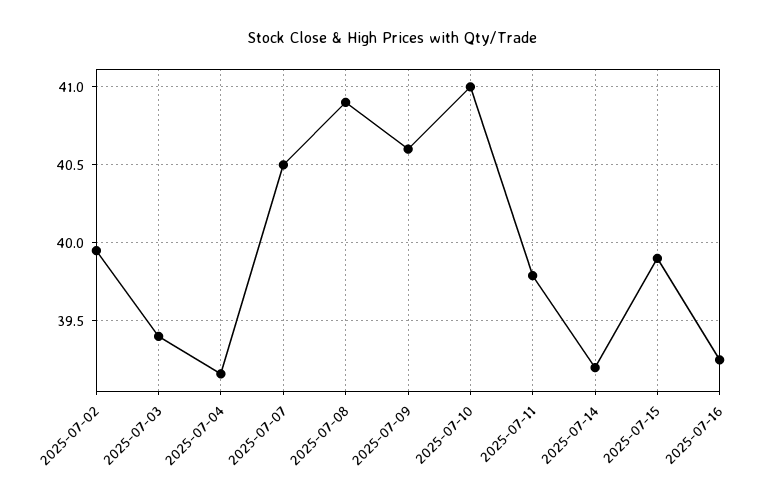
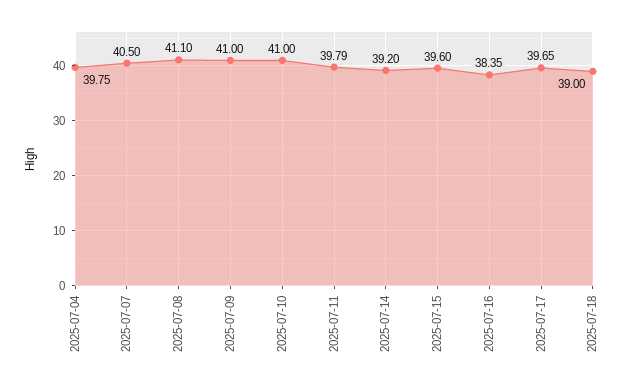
2025-07-02: 39.95 -> none
2025-07-03: 39.4 -> none
2025-07-04: 39.15 -> 39.75
2025-07-08: 40.9 -> 41.1
2025-07-09: 40.6 -> 41
2025-07-15: 39.9 -> 39.6
2025-07-16: 39.25 -> 38.35
2025-07-17: none -> 39.65
2025-07-18: none -> 39

